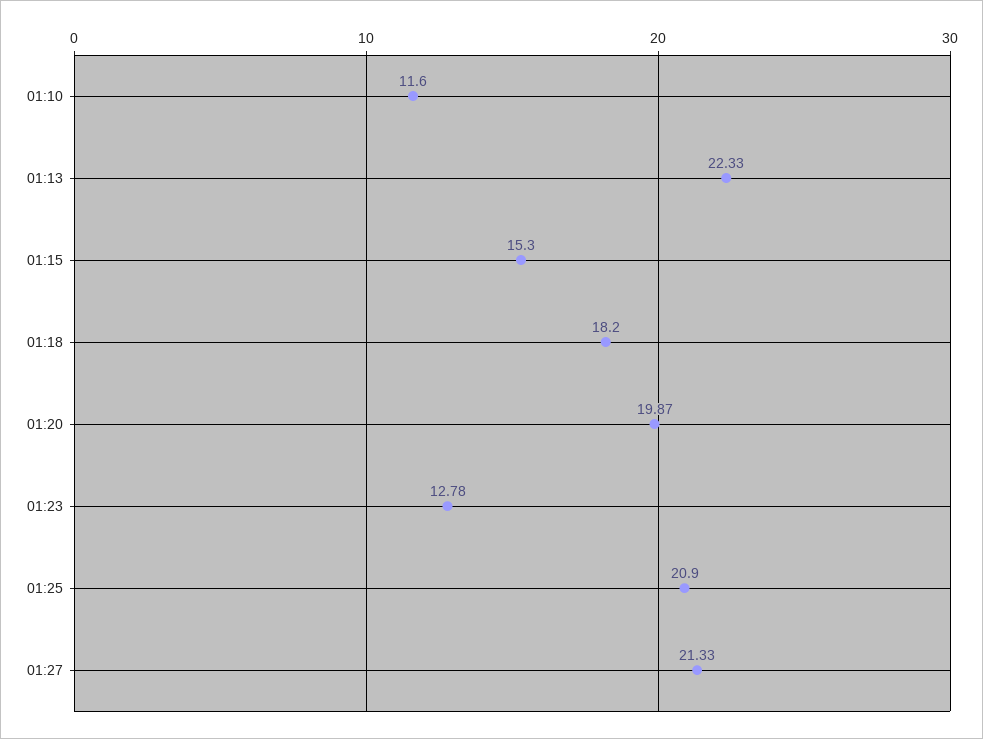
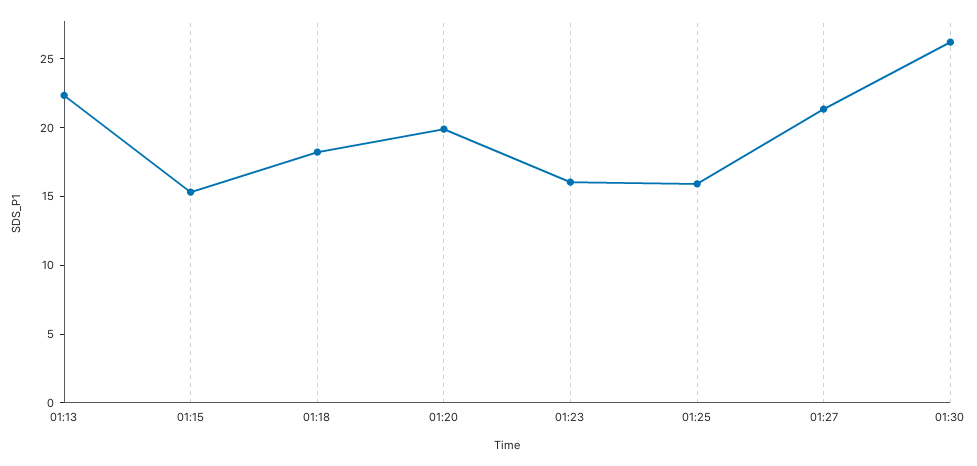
01:10: 11.6 -> none
01:23: 12.78 -> 16
01:25: 20.9 -> 16
01:30: none -> 26

